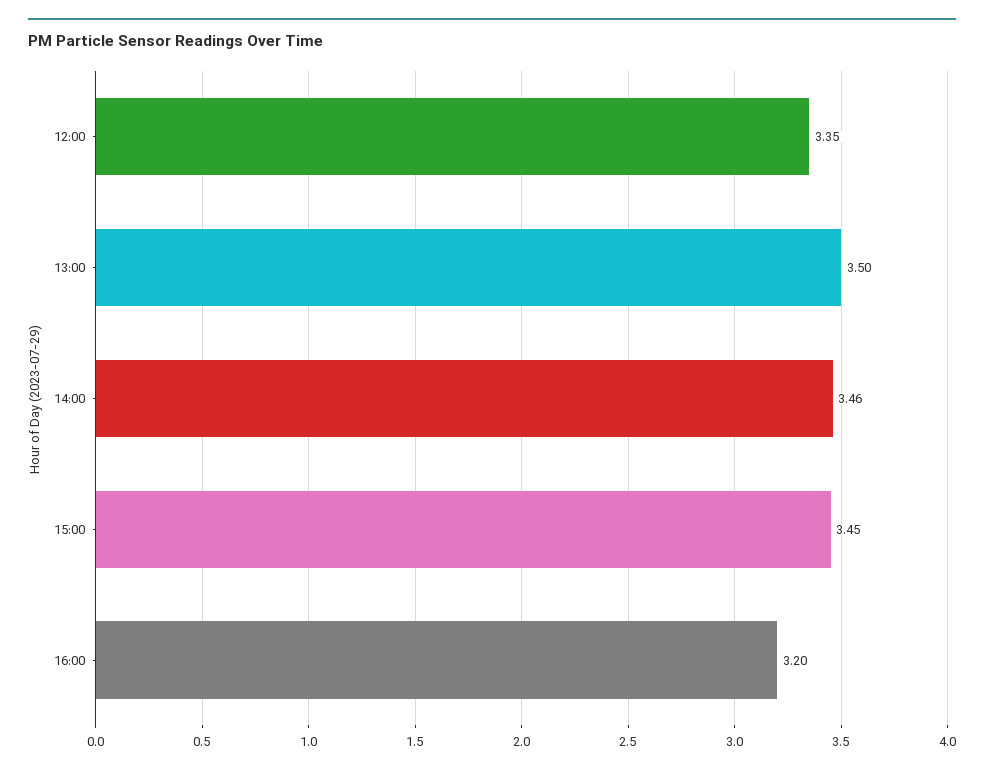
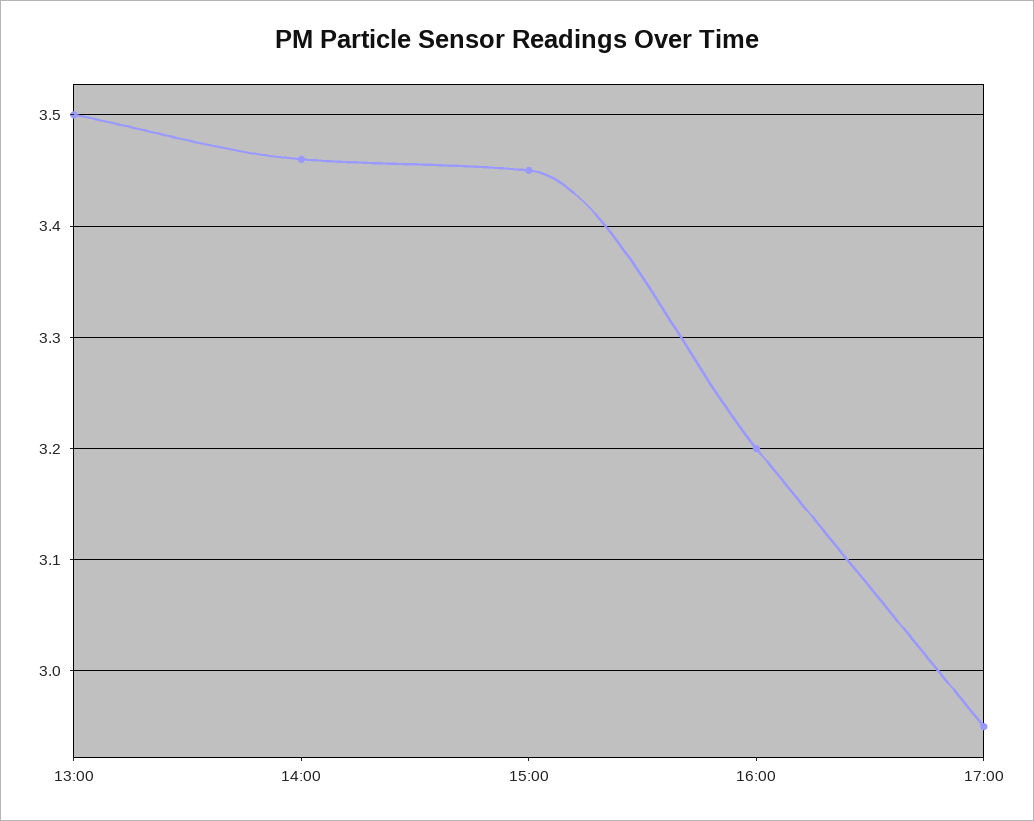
12:00: 3.35 -> none
17:00: none -> 2.95

